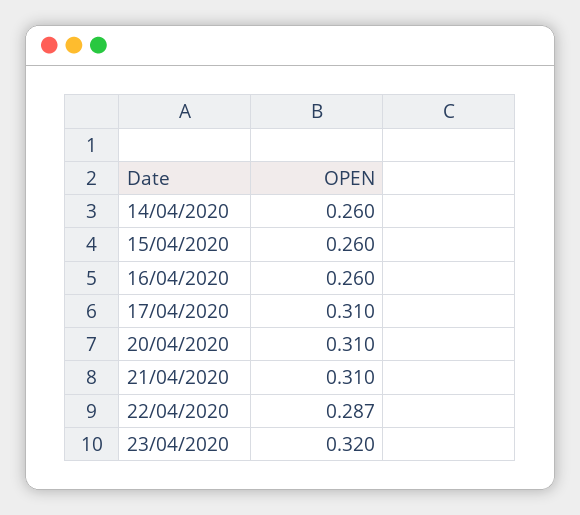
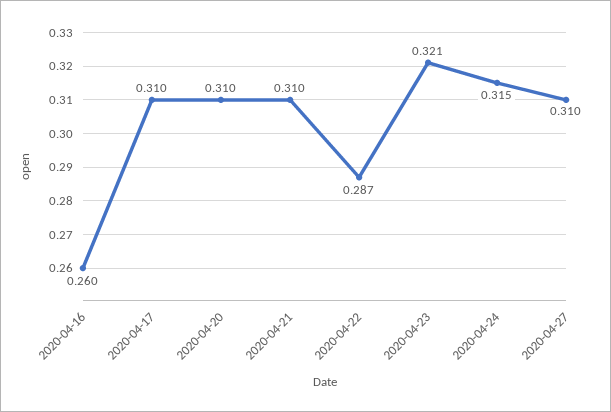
14/04/2020: 0.26 -> none
15/04/2020: 0.26 -> none
23/04/2020: 0.32 -> 0.321
2020-04-24: none -> 0.315
2020-04-27: none -> 0.31

